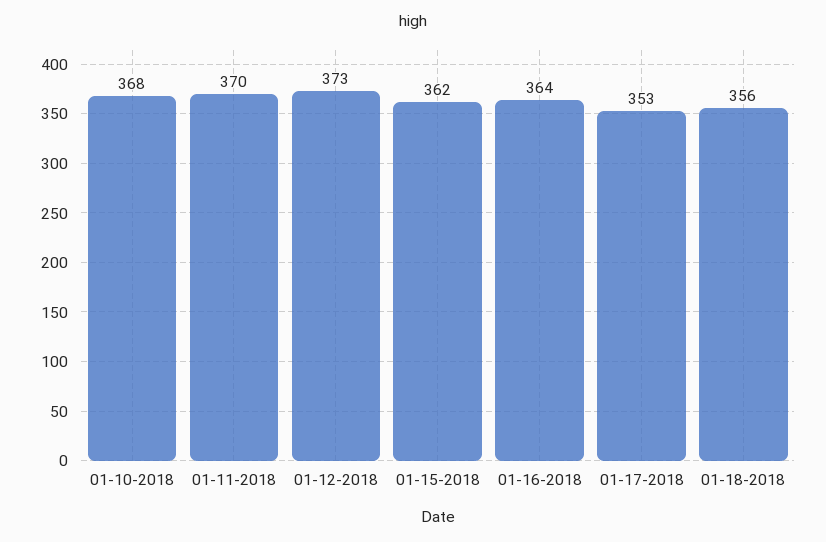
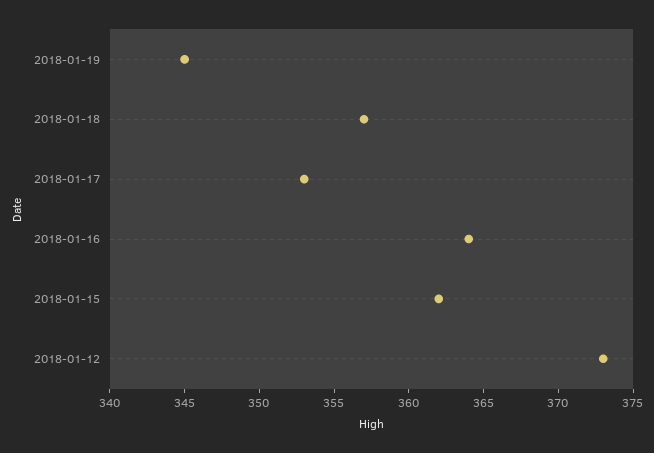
01-10-2018: 368 -> none
01-11-2018: 370 -> none
01-18-2018: 356 -> 357
2018-01-19: none -> 345

